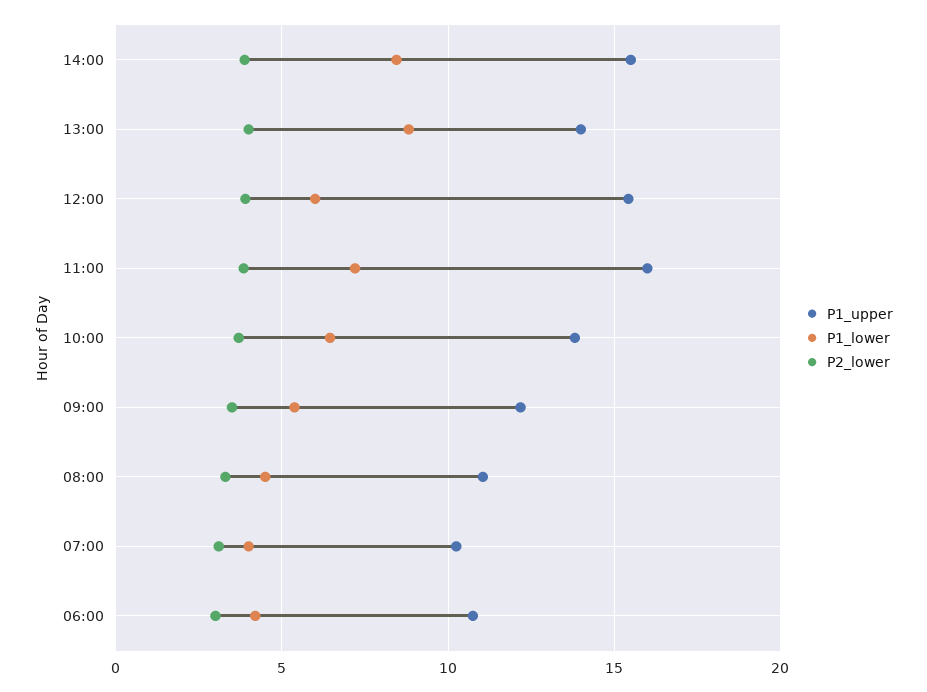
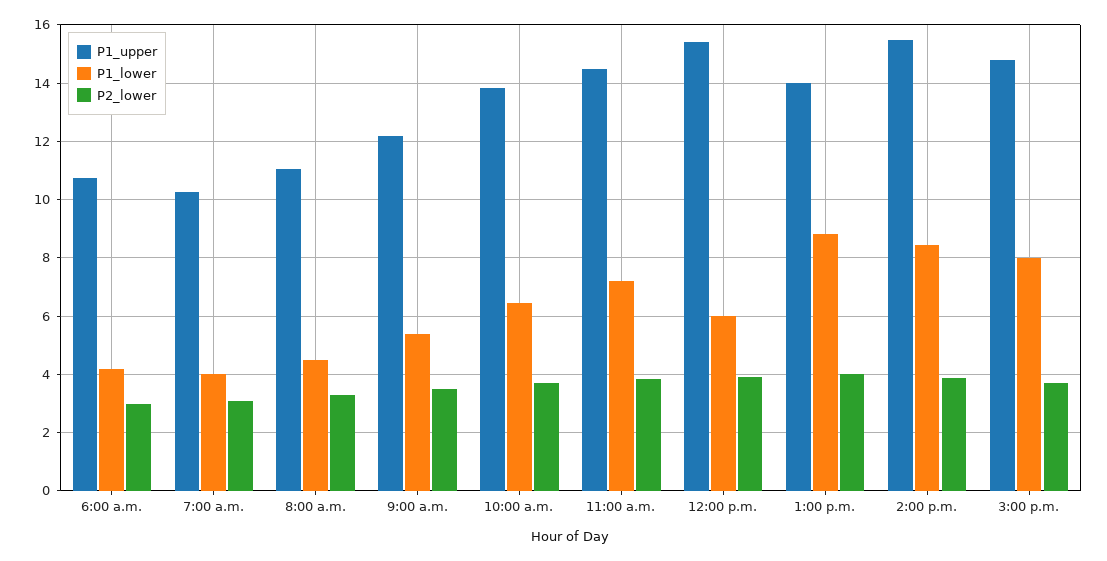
P1_upper, 11:00: 16 -> 14.5
P1_upper, 3:00 p.m.: none -> 14.75
P1_lower, 3:00 p.m.: none -> 8
P2_lower, 3:00 p.m.: none -> 3.75

